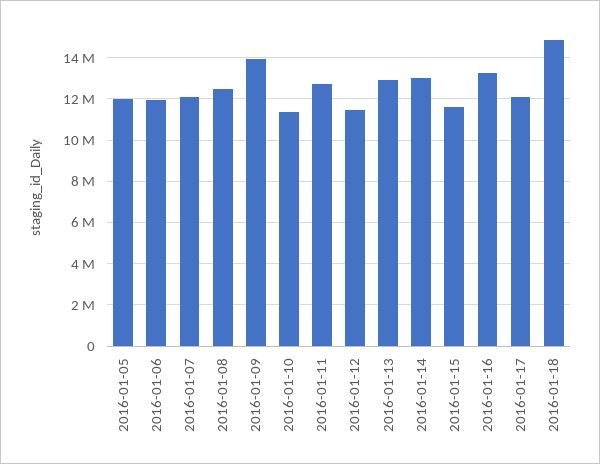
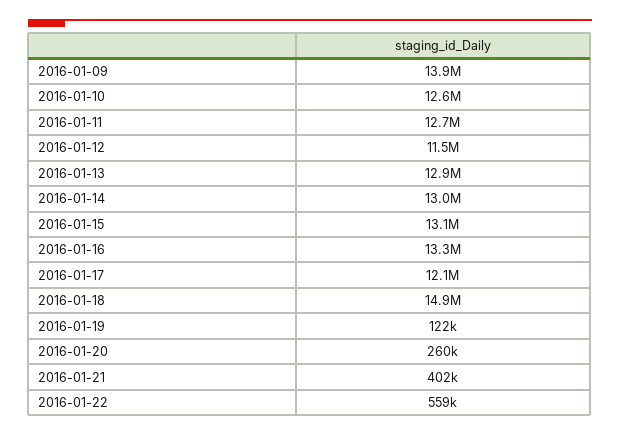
2016-01-05: 12000000 -> none
2016-01-06: 12000000 -> none
2016-01-07: 12000000 -> none
2016-01-08: 12500000 -> none
2016-01-10: 11500000 -> 12600000
2016-01-15: 11500000 -> 13100000
2016-01-19: none -> 122000
2016-01-20: none -> 260000
2016-01-21: none -> 402000
2016-01-22: none -> 559000

